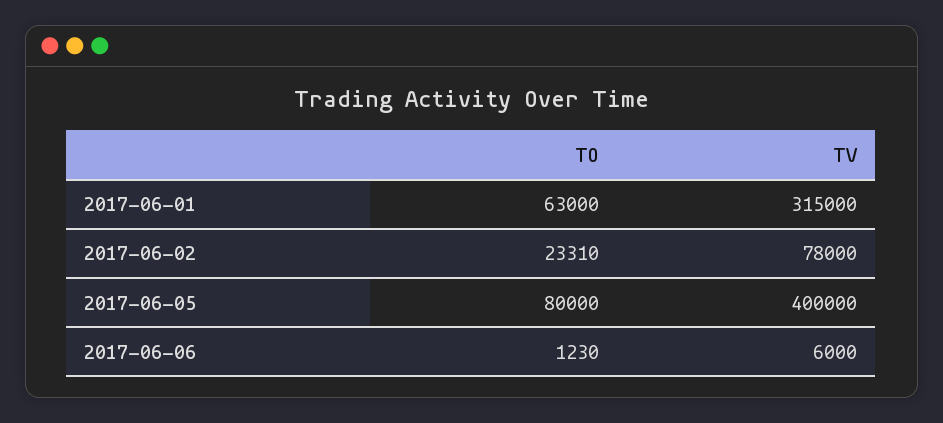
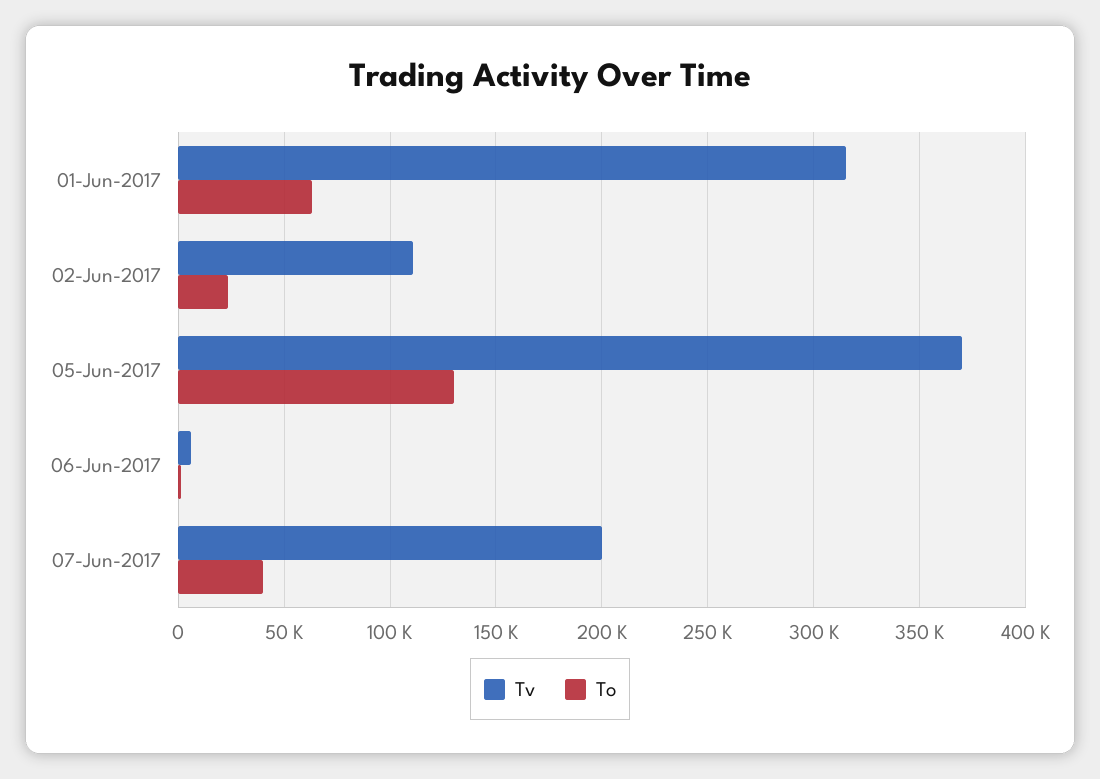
TV, 2017-06-02: 78000 -> 110000
TO, 2017-06-05: 80000 -> 130000
TV, 2017-06-05: 400000 -> 370000
TV, 07-Jun-2017: none -> 200000
TO, 07-Jun-2017: none -> 40000

